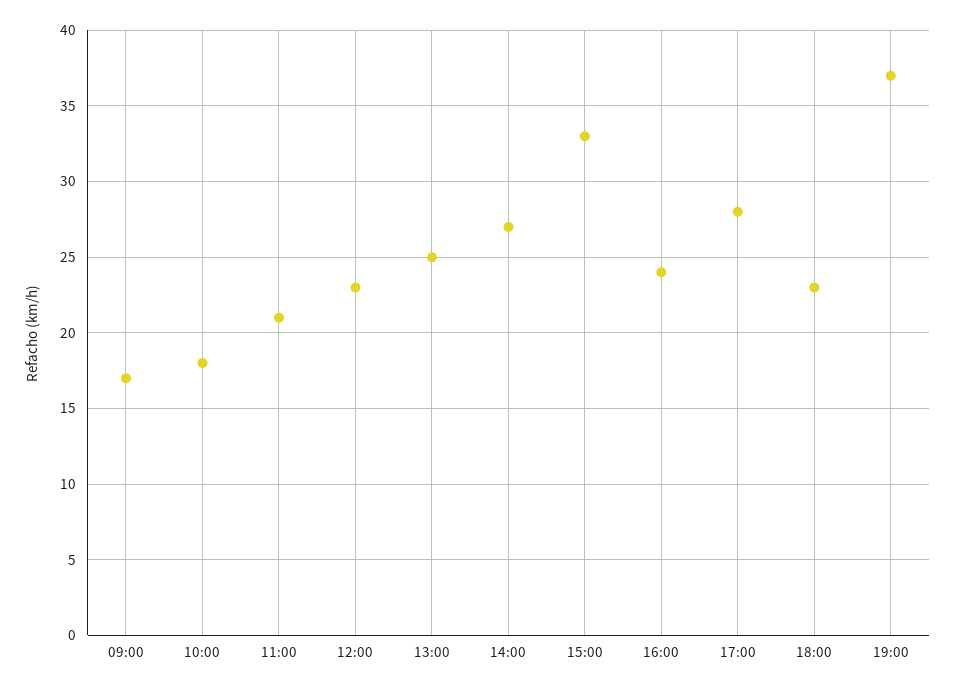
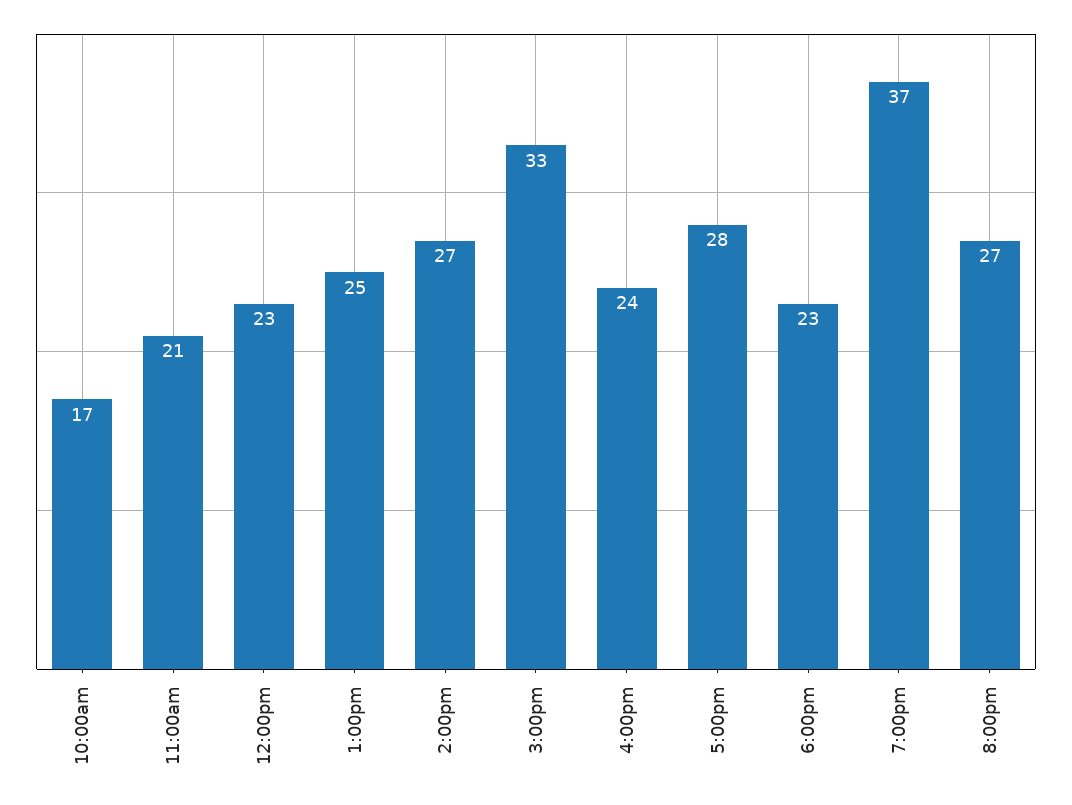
09:00: 17 -> none
10:00: 18 -> 17
8:00pm: none -> 27

